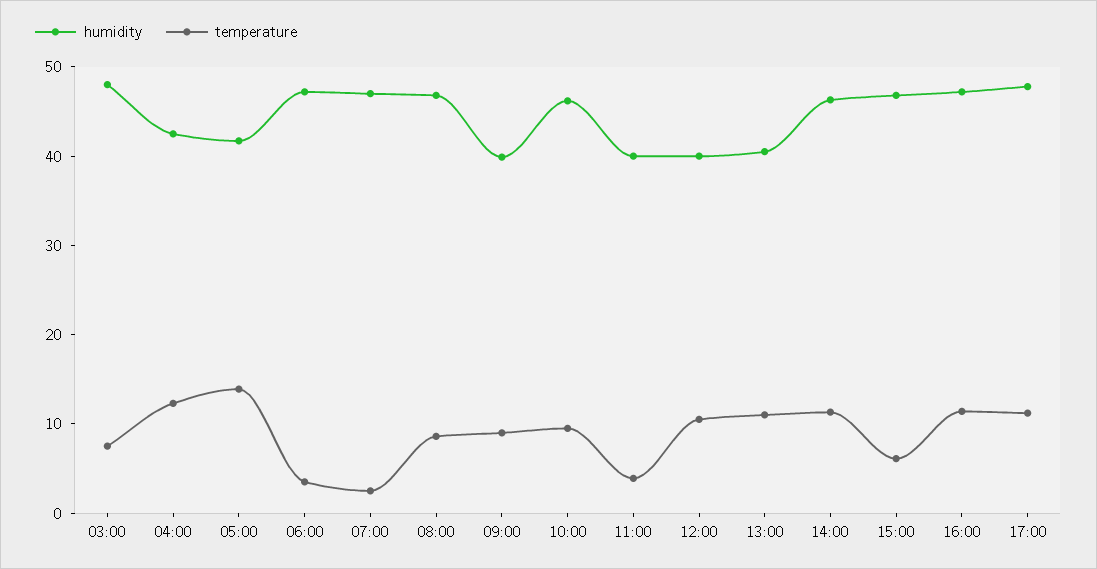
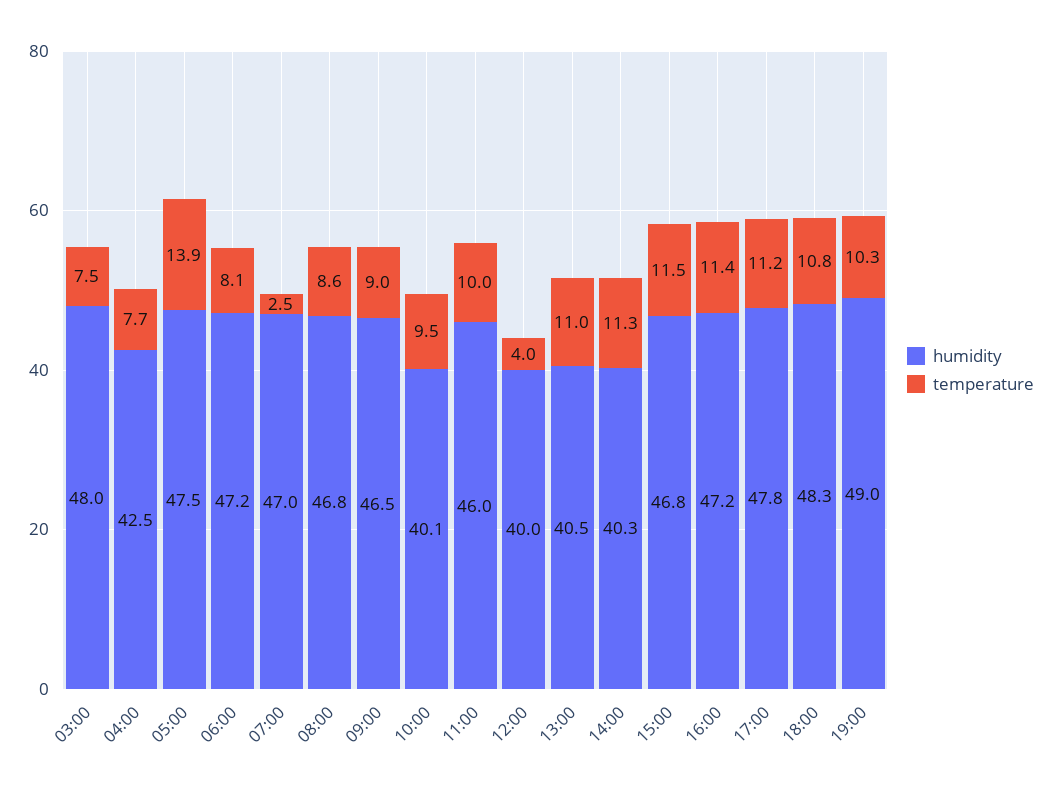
temperature, 04:00: 12 -> 7.7
humidity, 05:00: 42 -> 47.5
temperature, 06:00: 4 -> 8.1
humidity, 09:00: 40 -> 46.5
humidity, 10:00: 46 -> 40.1
humidity, 11:00: 40 -> 46
temperature, 11:00: 4 -> 10
temperature, 12:00: 10 -> 4
humidity, 14:00: 46 -> 40.3
temperature, 15:00: 6 -> 11.5
humidity, 18:00: none -> 48.3
temperature, 18:00: none -> 10.8
humidity, 19:00: none -> 49
temperature, 19:00: none -> 10.3

